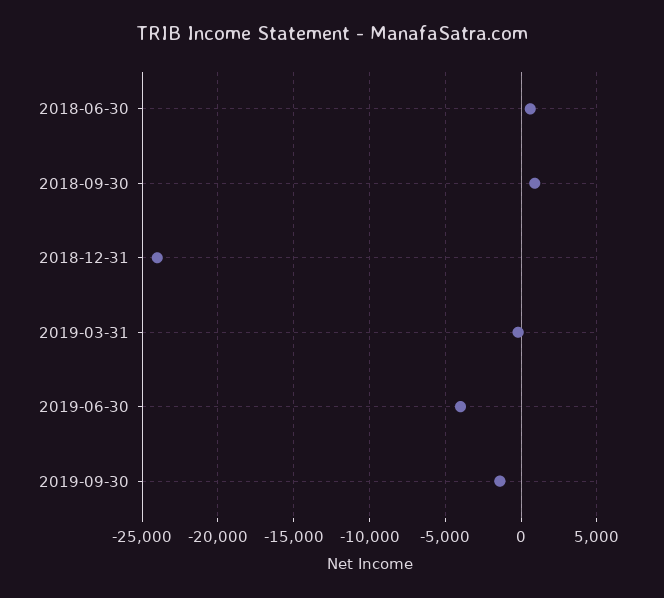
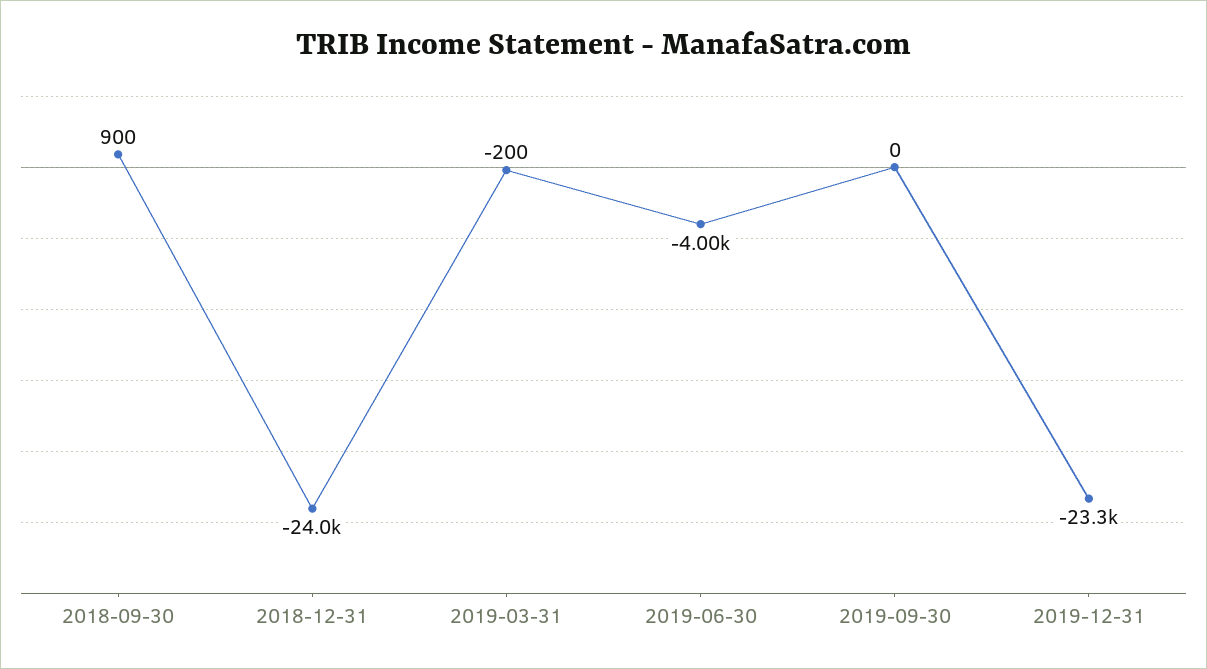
2018-06-30: 500 -> none
2019-09-30: -1500 -> 0
2019-12-31: none -> -23300

